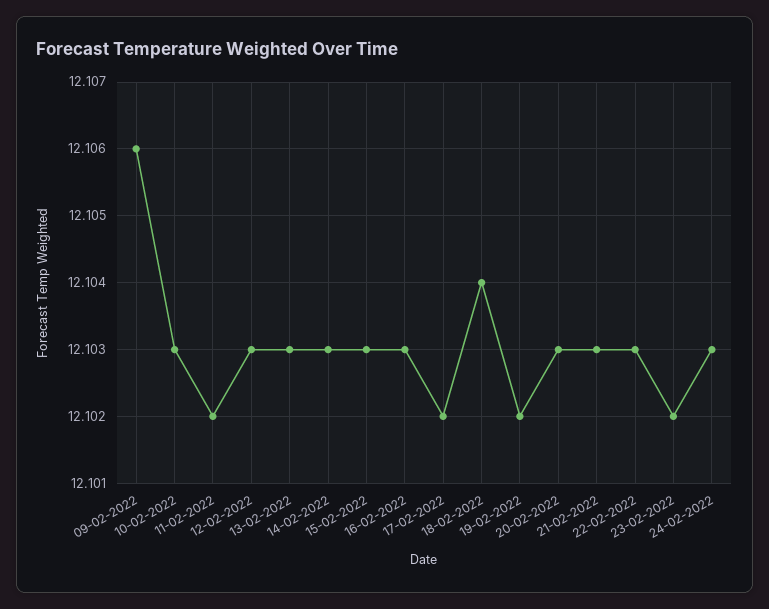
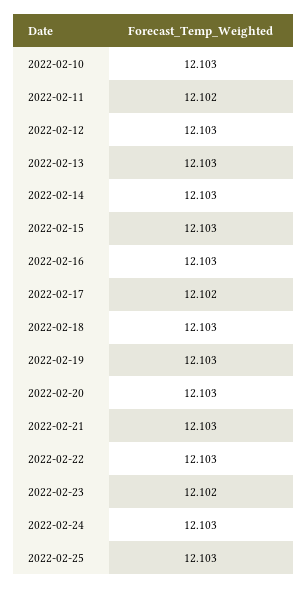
09-02-2022: 12.106 -> none
18-02-2022: 12.104 -> 12.103
19-02-2022: 12.102 -> 12.103
2022-02-25: none -> 12.103

